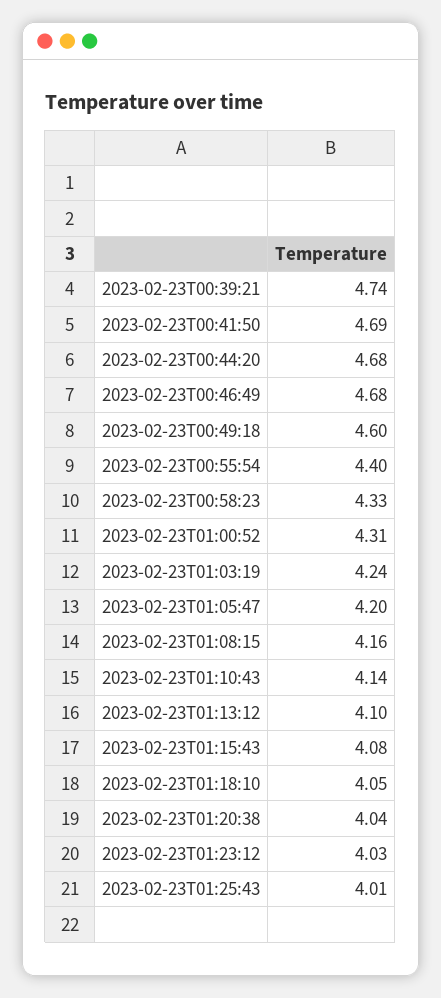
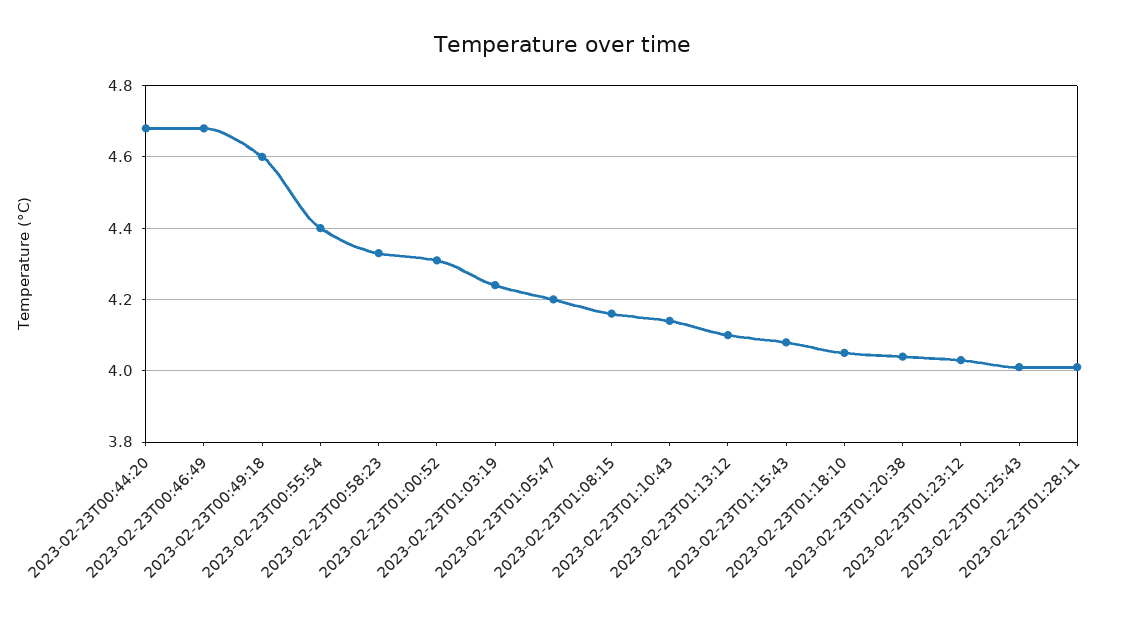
2023-02-23T00:39:21: 4.74 -> none
2023-02-23T00:41:50: 4.69 -> none
2023-02-23T01:28:11: none -> 4

